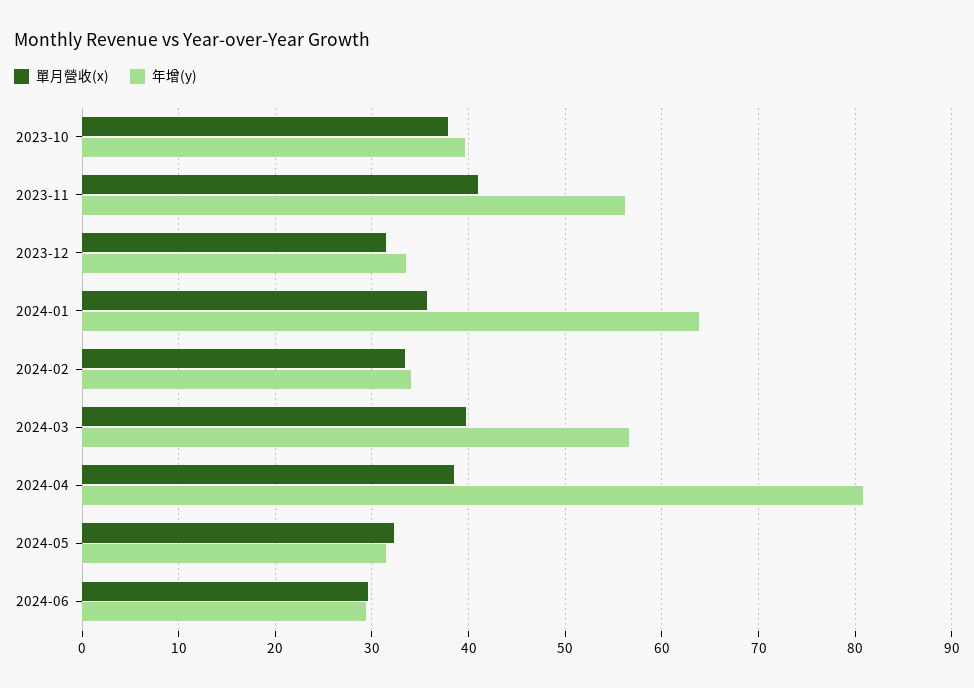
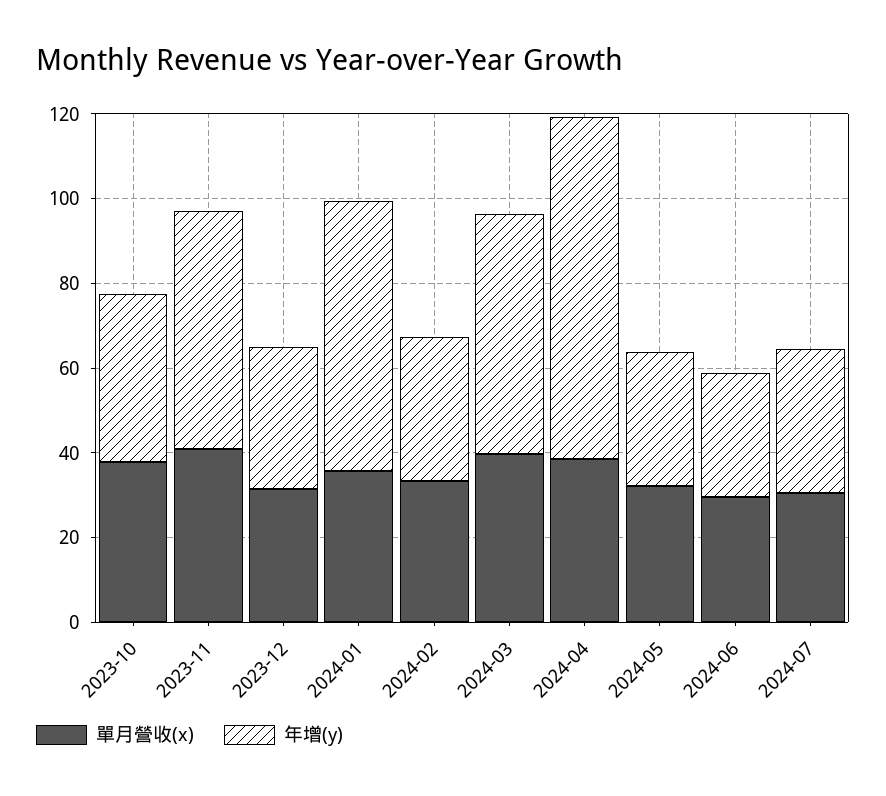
單月營收(x), 2024-07: none -> 30
年增(y), 2024-07: none -> 35

